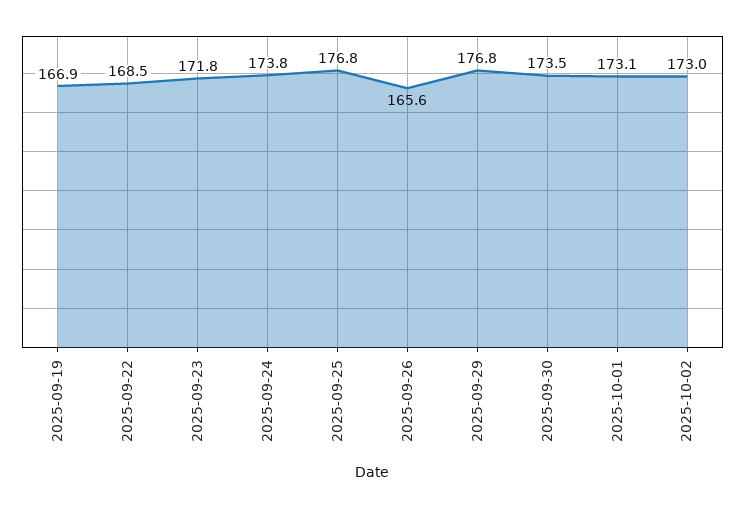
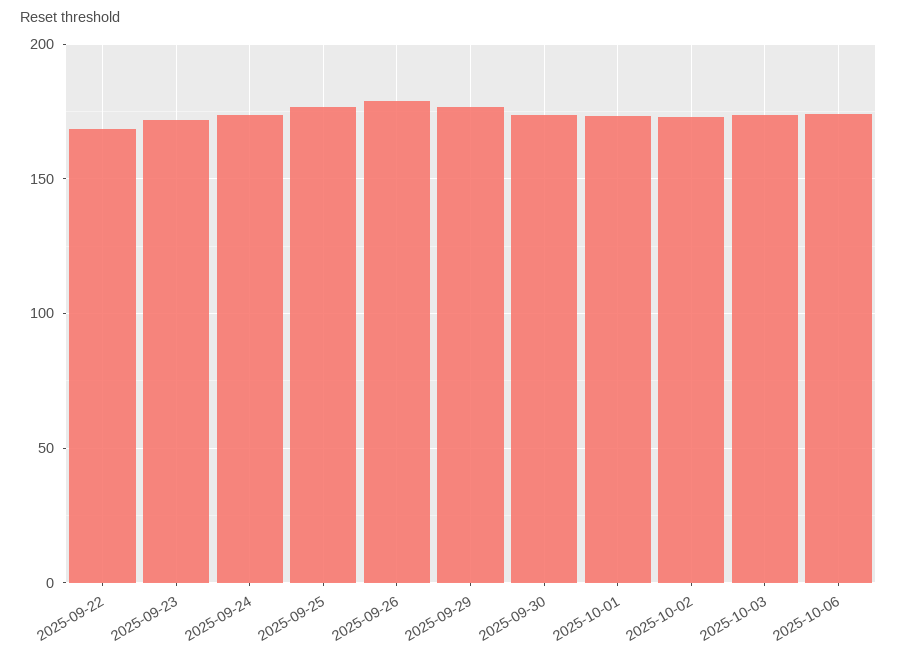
2025-09-19: 166.9 -> none
2025-09-26: 165.6 -> 180
2025-10-03: none -> 175
2025-10-06: none -> 175

